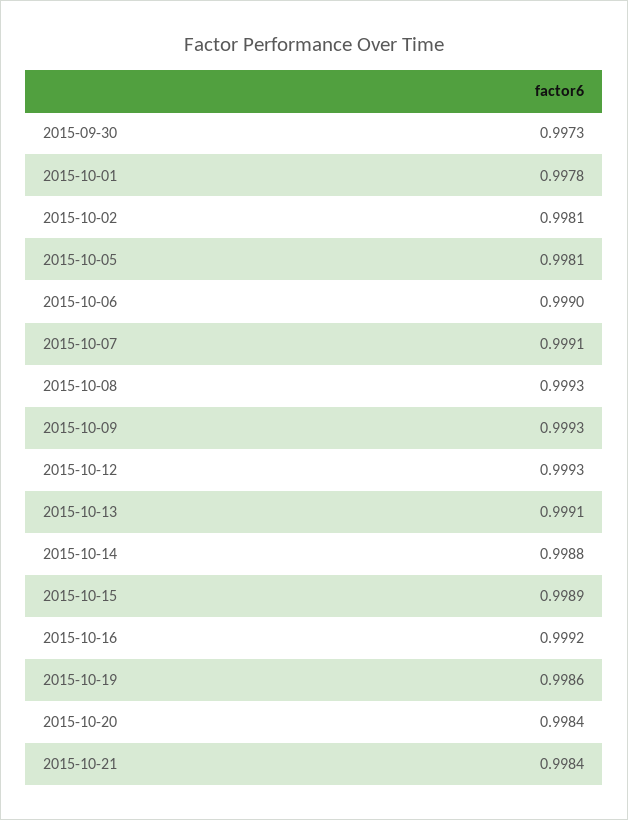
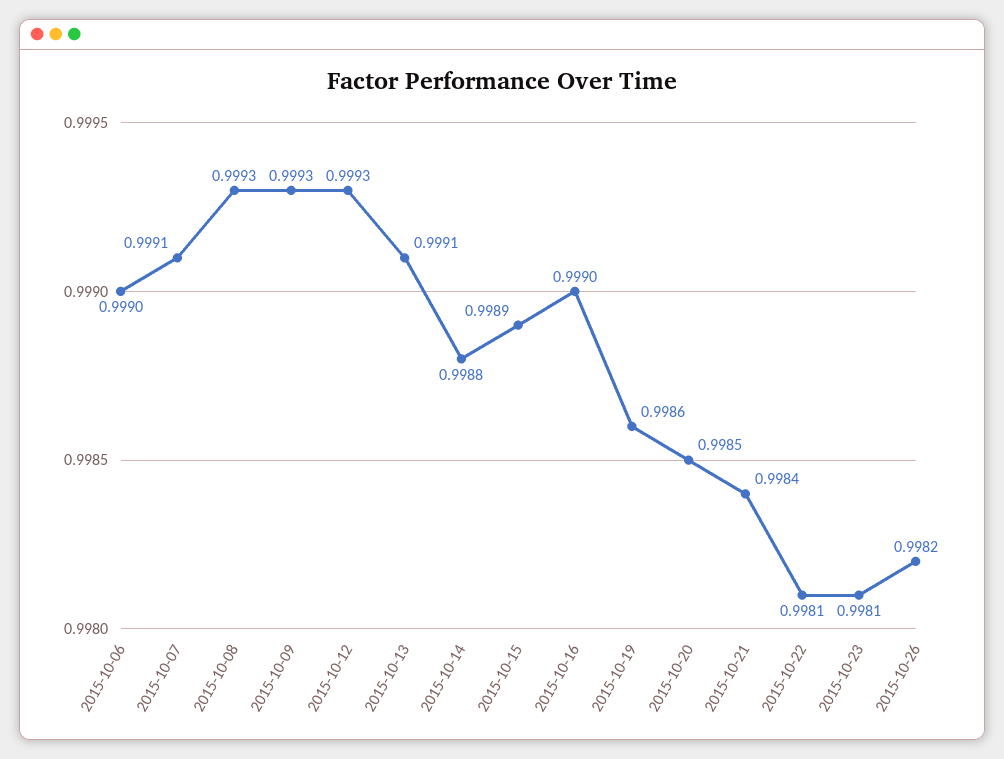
2015-09-30: 0.9973 -> none
2015-10-01: 0.9978 -> none
2015-10-02: 0.9981 -> none
2015-10-05: 0.9981 -> none
2015-10-16: 0.9992 -> 0.999
2015-10-20: 0.9984 -> 0.9985
2015-10-22: none -> 0.9981
2015-10-23: none -> 0.9981
2015-10-26: none -> 0.9982

